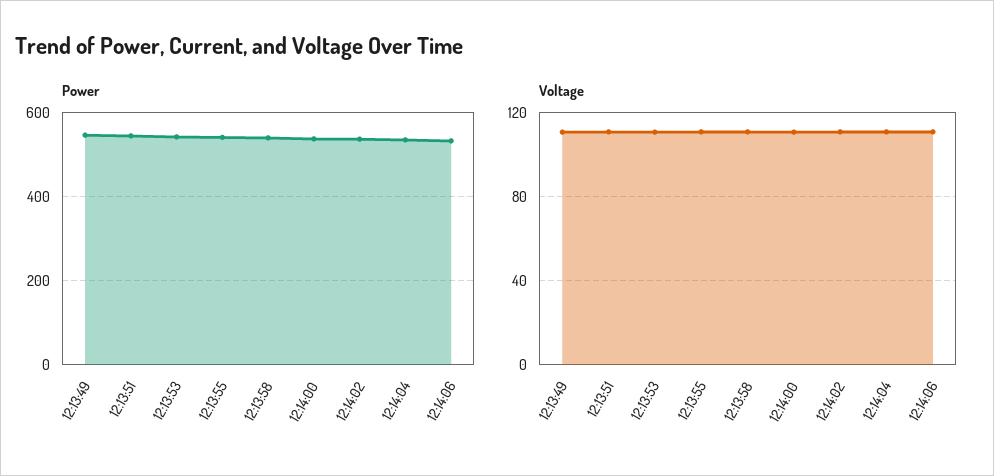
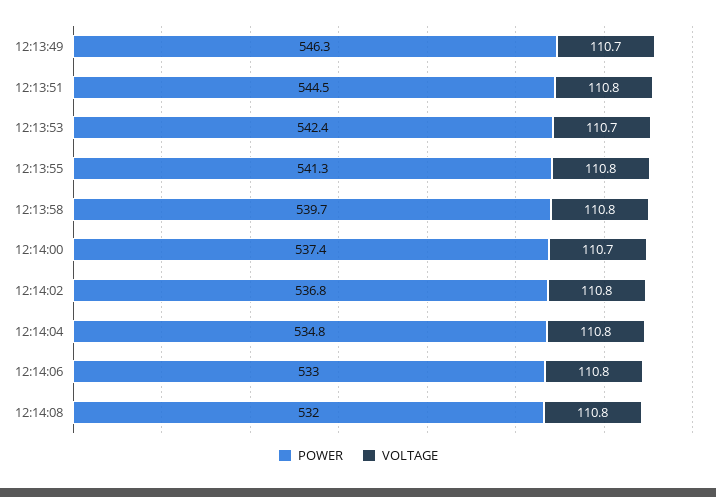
Power, 12:14:08: none -> 532
Voltage, 12:14:08: none -> 110.8

